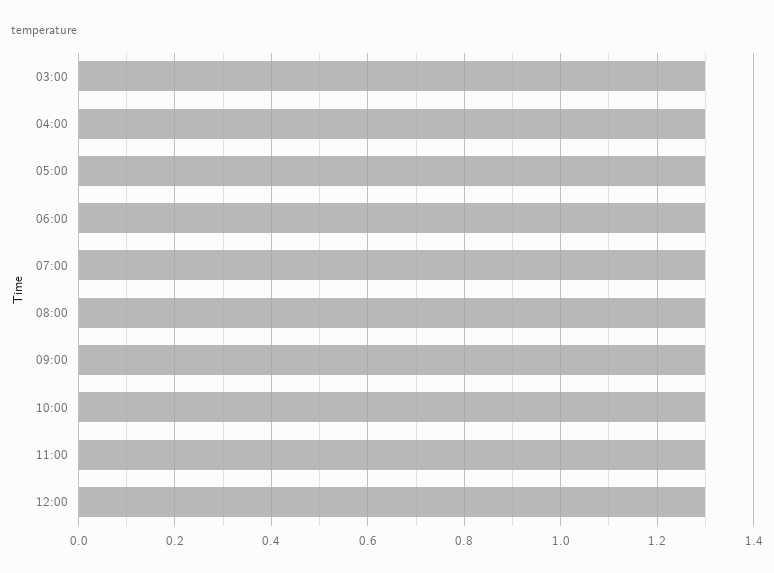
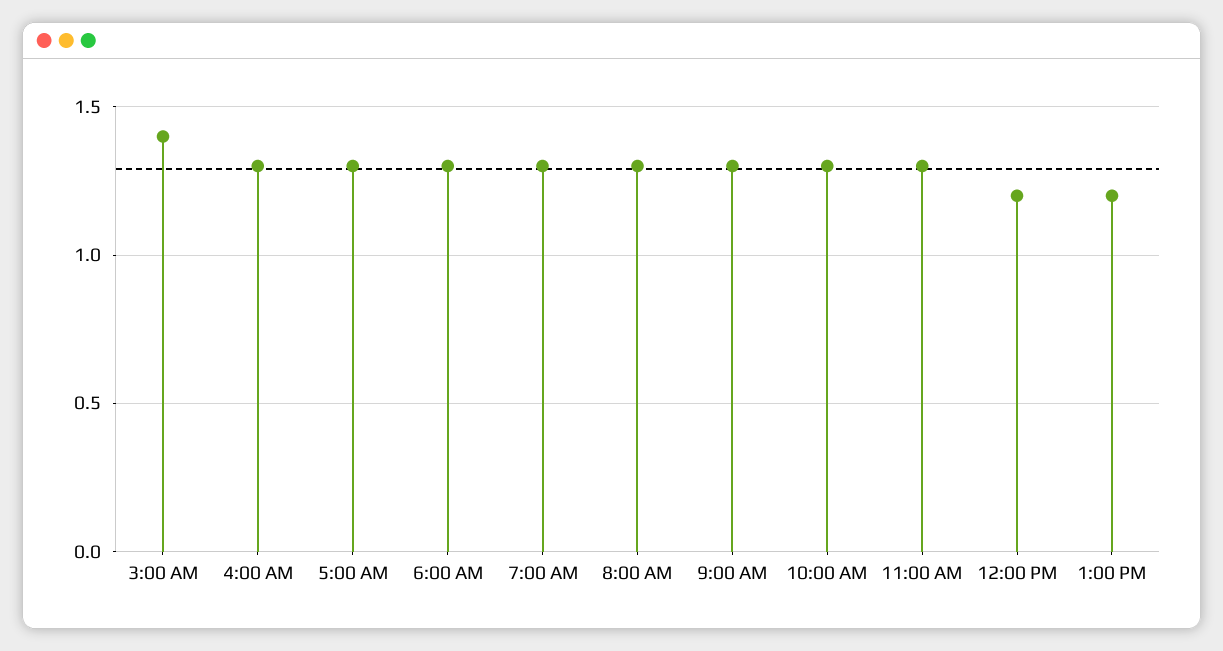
03:00: 1.3 -> 1.4
12:00: 1.3 -> 1.2
1:00 PM: none -> 1.2

